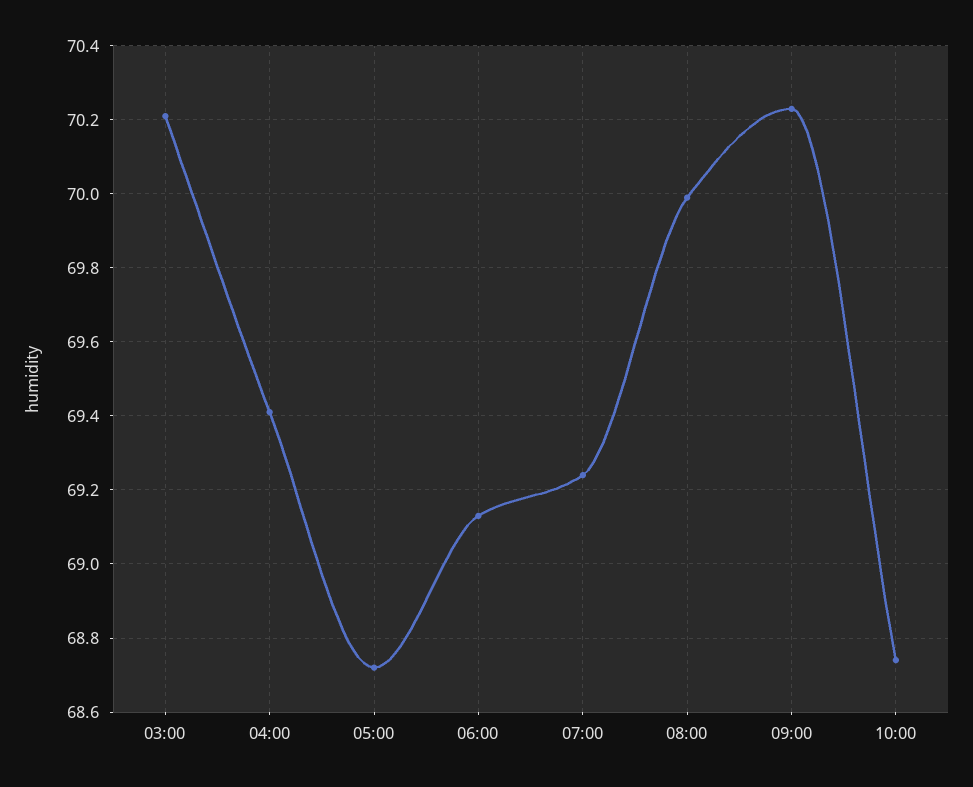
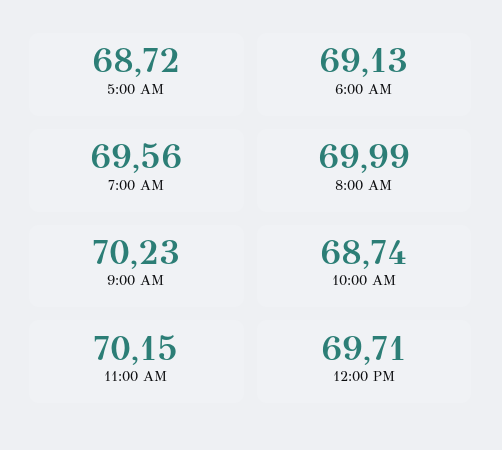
03:00: 70.2 -> none
04:00: 69.4 -> none
07:00: 69.25 -> 69.56
11:00 AM: none -> 70.15
12:00 PM: none -> 69.71

